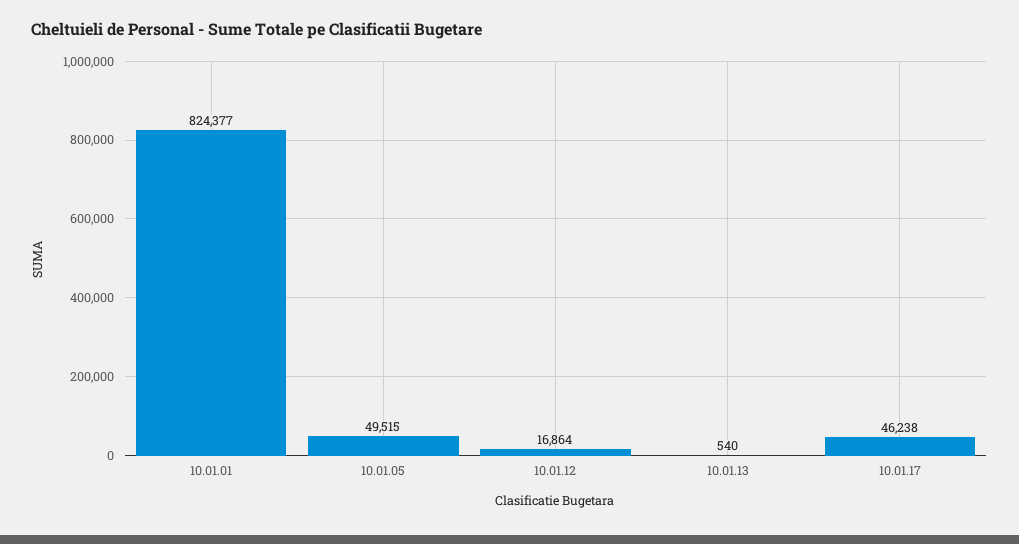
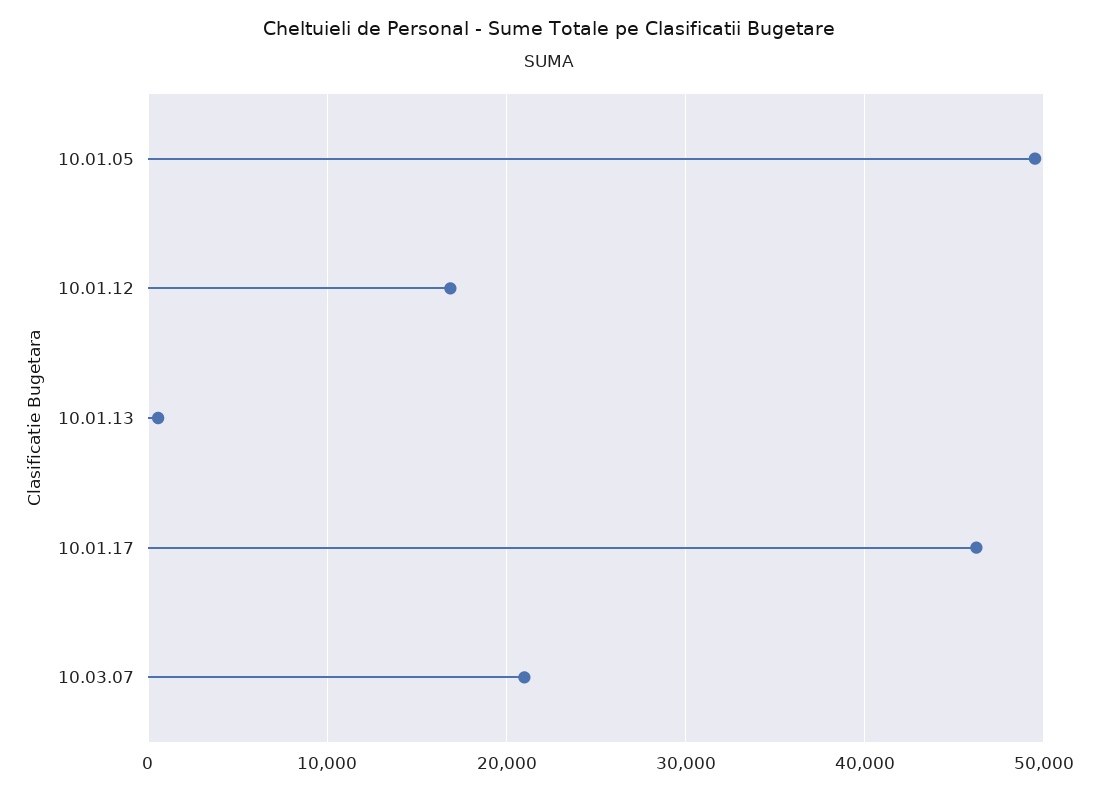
10.01.01: 824377 -> none
10.03.07: none -> 21000

